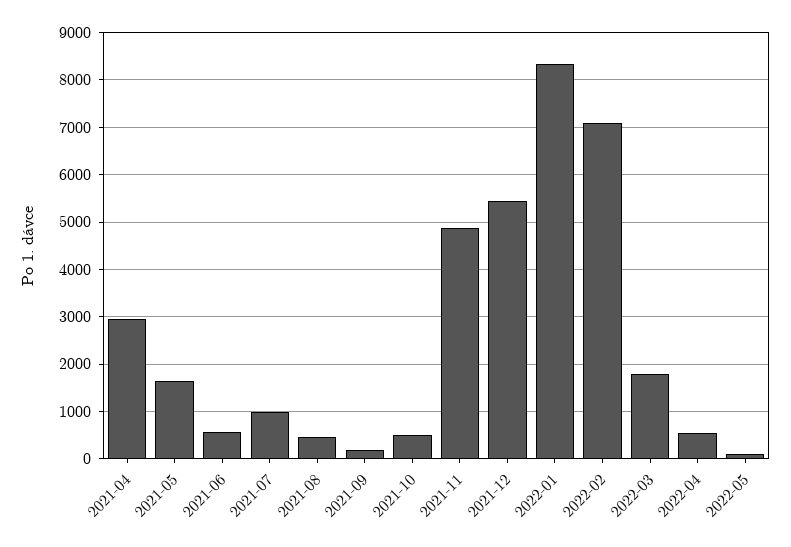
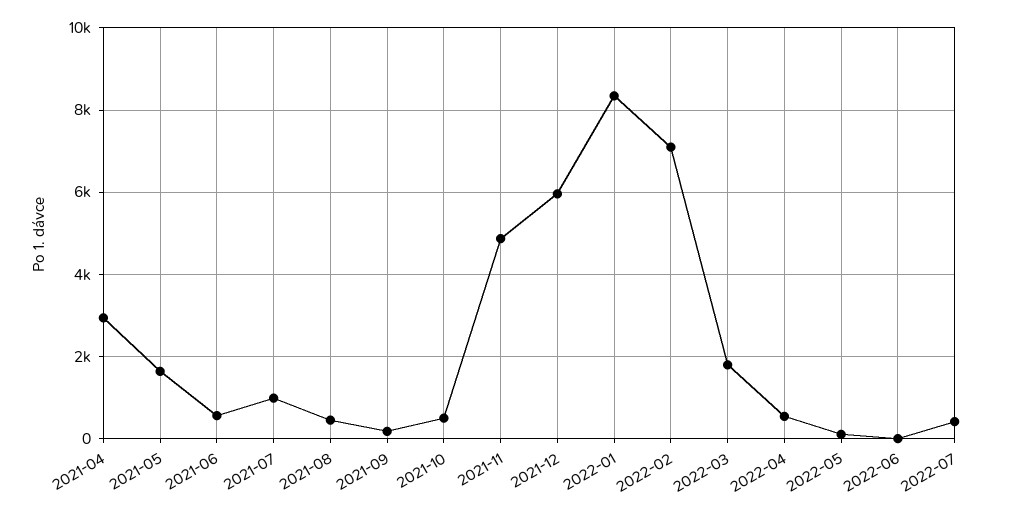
2021-12: 5400 -> 6000
2022-06: none -> 0
2022-07: none -> 400

